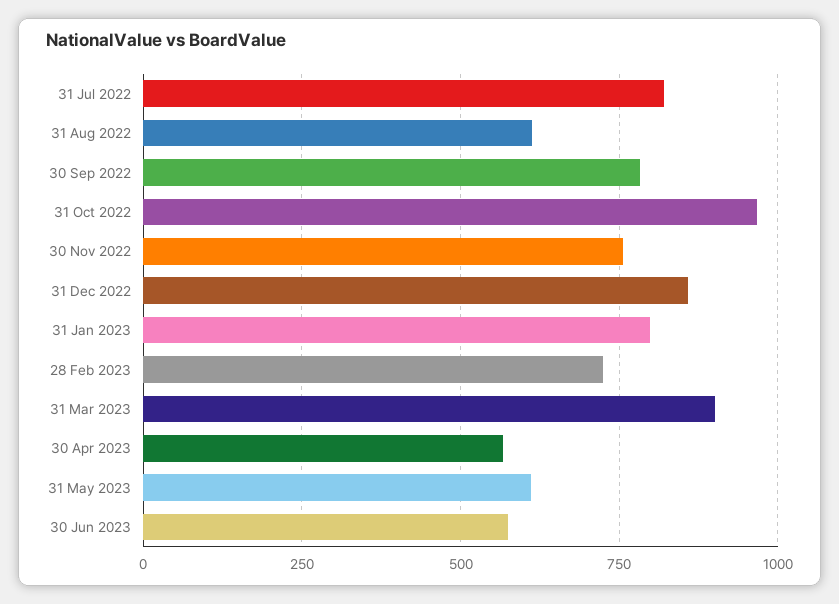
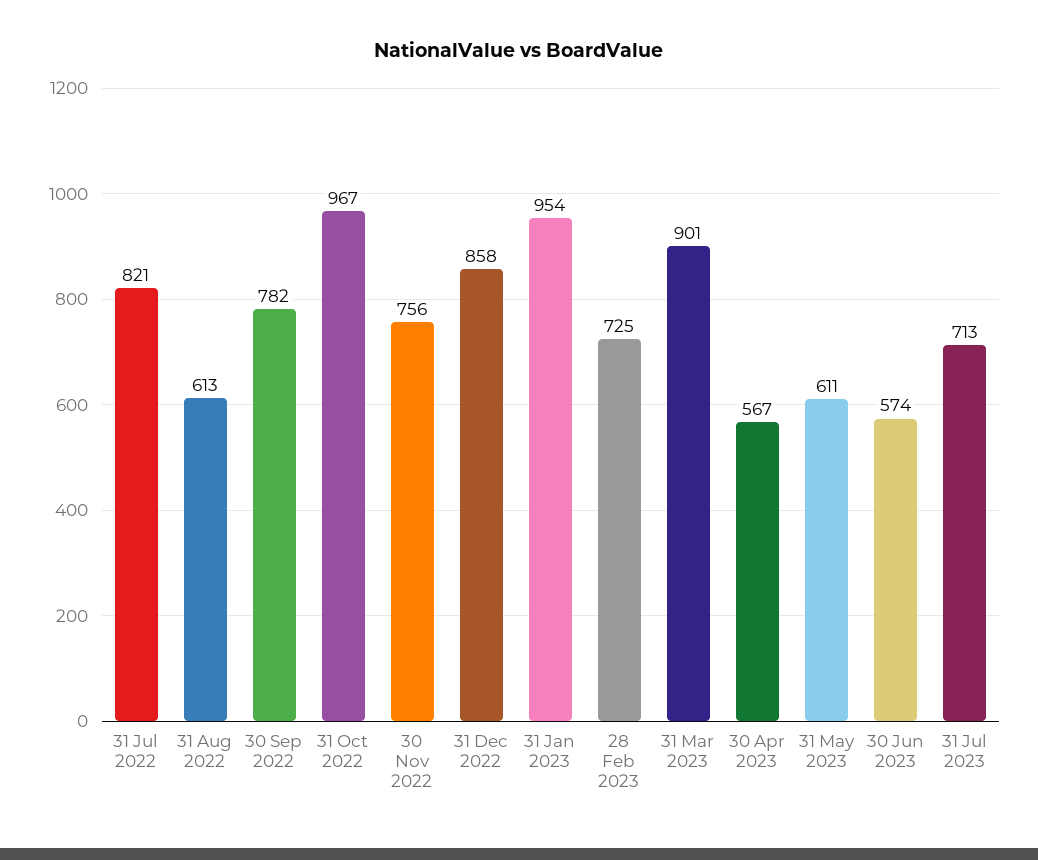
31 Jan 2023: 800 -> 954
31 Jul 2023: none -> 713

